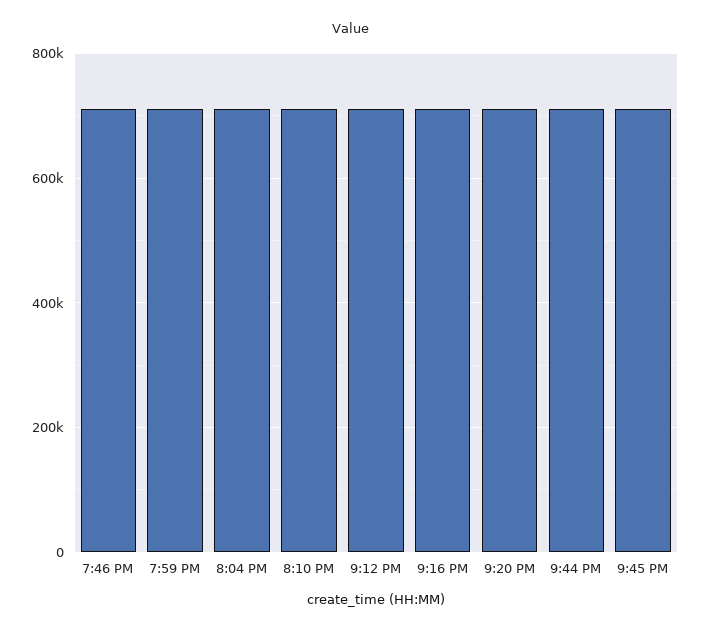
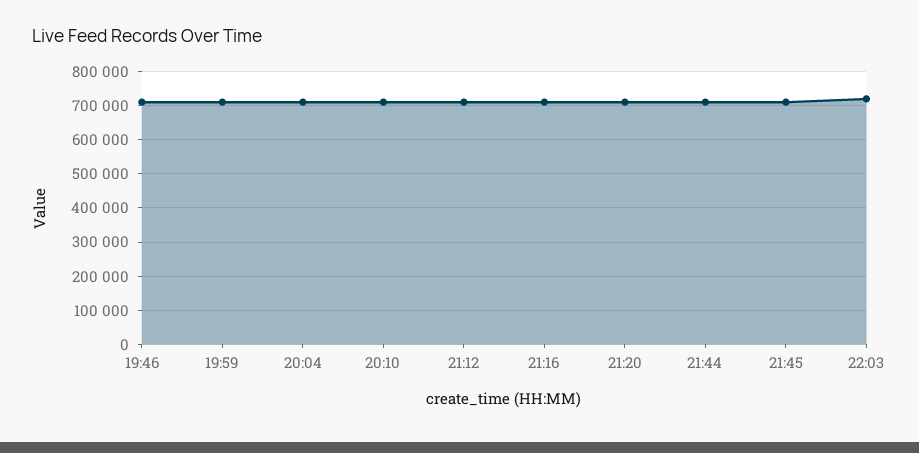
22:03: none -> 720000

